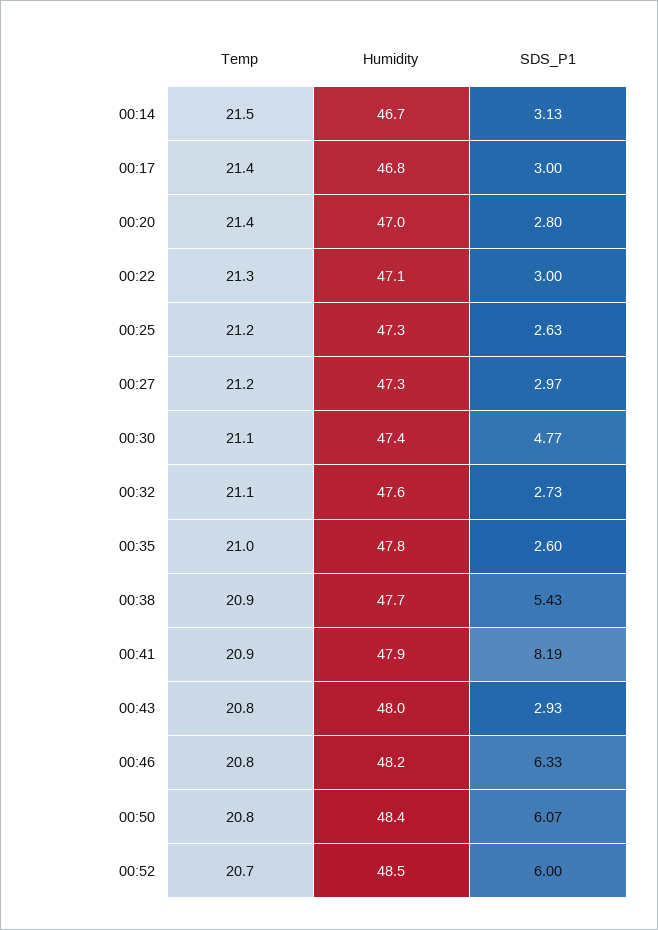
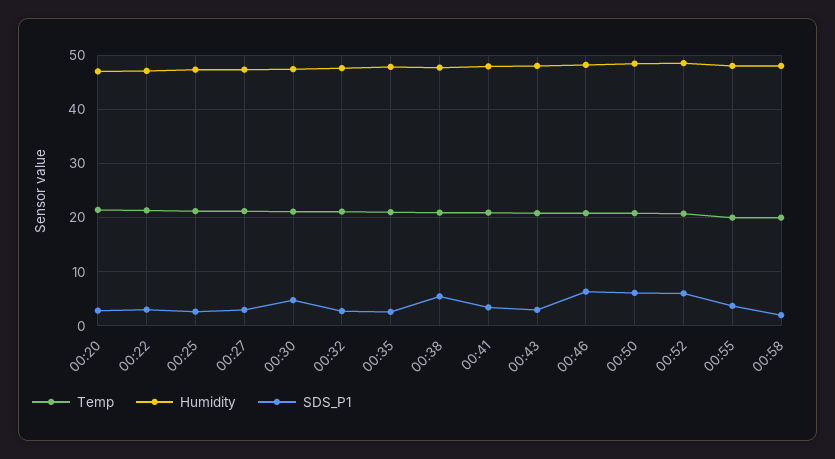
Temp, 00:14: 21.5 -> none
Humidity, 00:14: 46.7 -> none
SDS_P1, 00:14: 3.13 -> none
Temp, 00:17: 21.4 -> none
Humidity, 00:17: 46.8 -> none
SDS_P1, 00:17: 3 -> none
SDS_P1, 00:41: 8.19 -> 4
Temp, 00:55: none -> 20
Humidity, 00:55: none -> 48
SDS_P1, 00:55: none -> 4
Temp, 00:58: none -> 20
Humidity, 00:58: none -> 48
SDS_P1, 00:58: none -> 2

